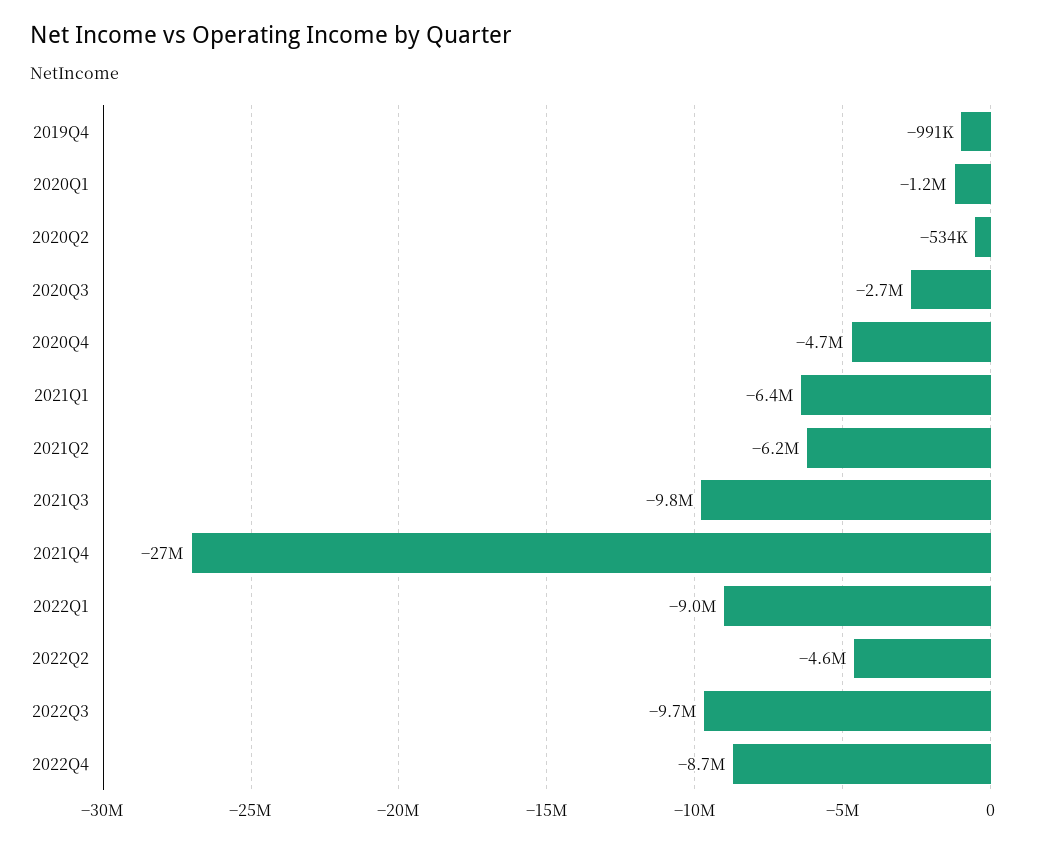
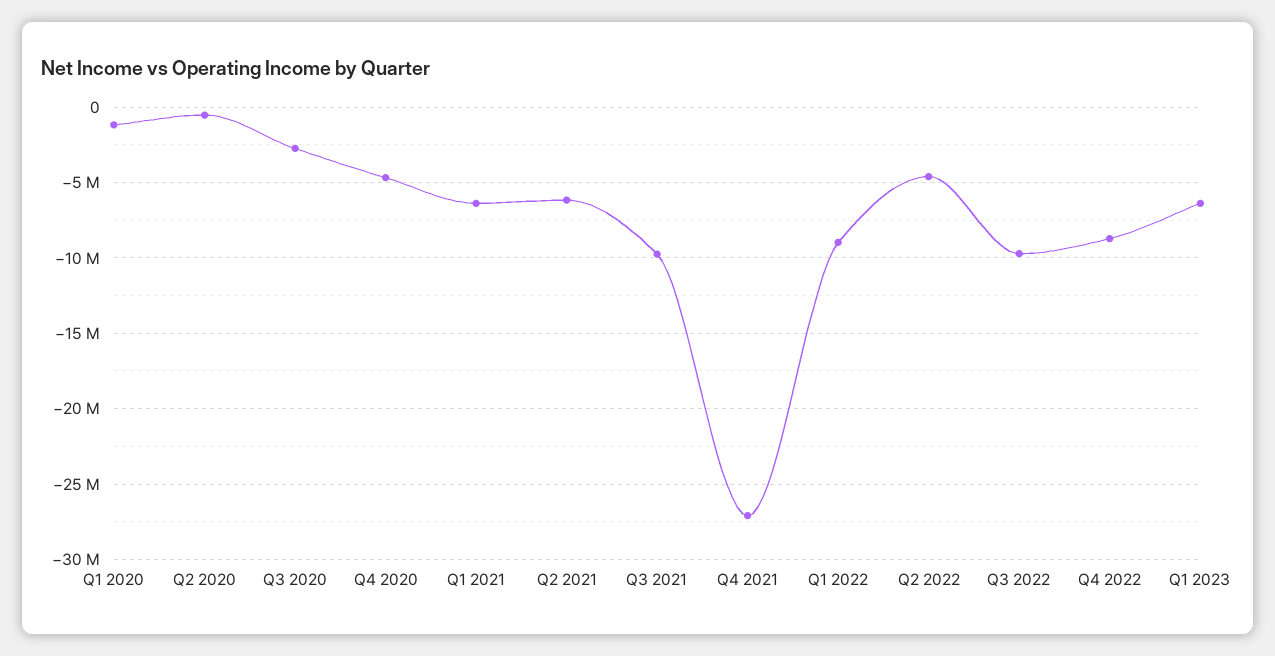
2019Q4: -991000 -> none
Q1 2023: none -> -6500000

